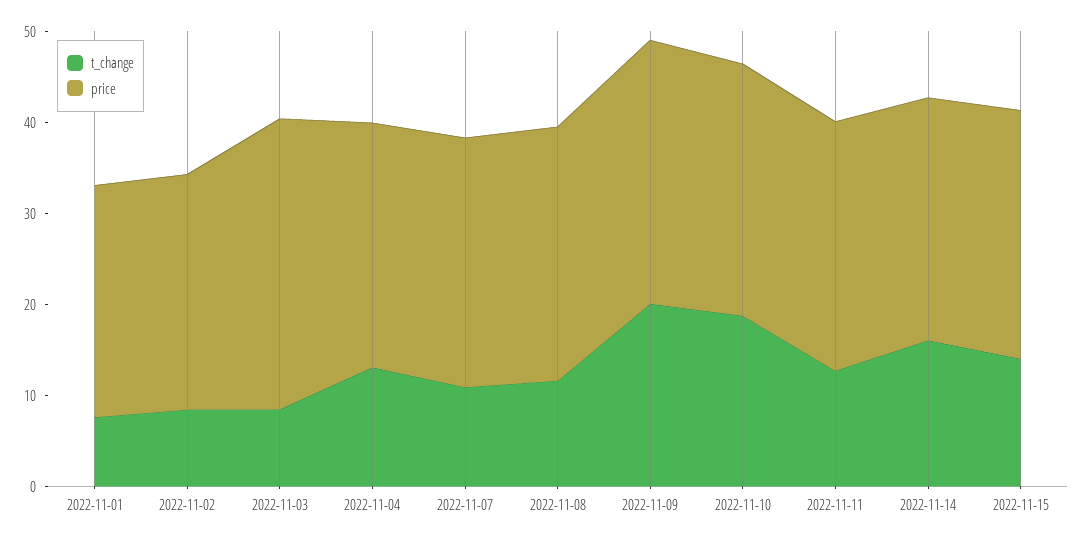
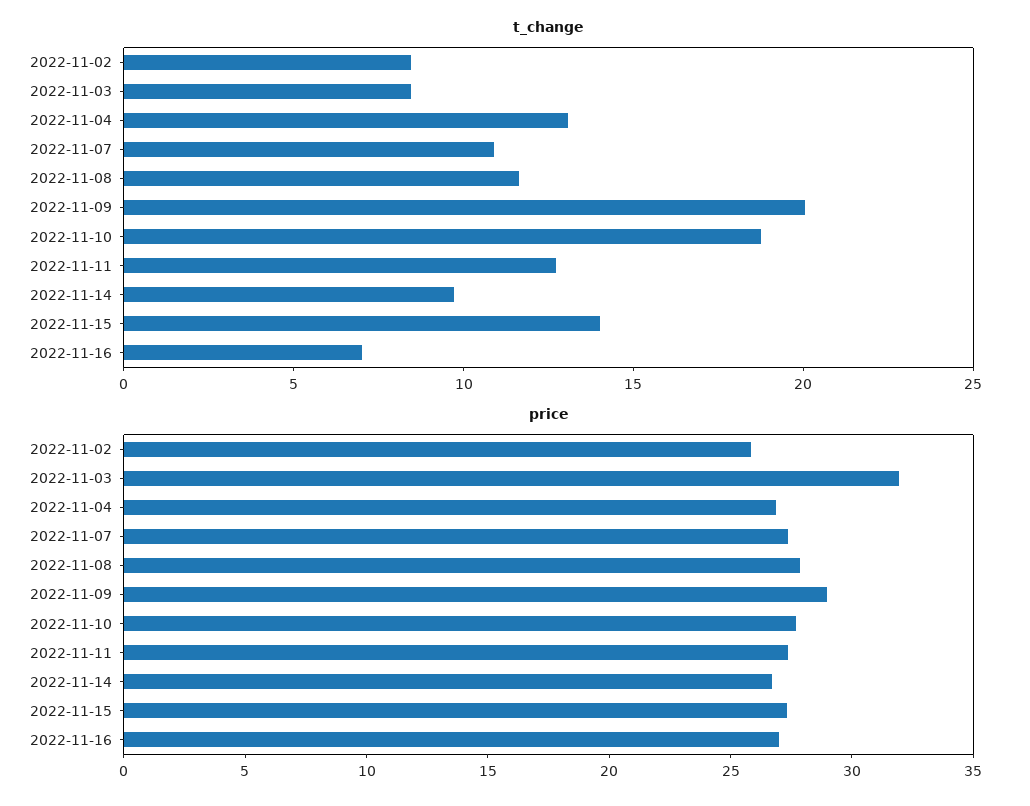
t_change, 2022-11-01: 8 -> none
price, 2022-11-01: 26 -> none
t_change, 2022-11-14: 16 -> 10
t_change, 2022-11-16: none -> 7
price, 2022-11-16: none -> 27

